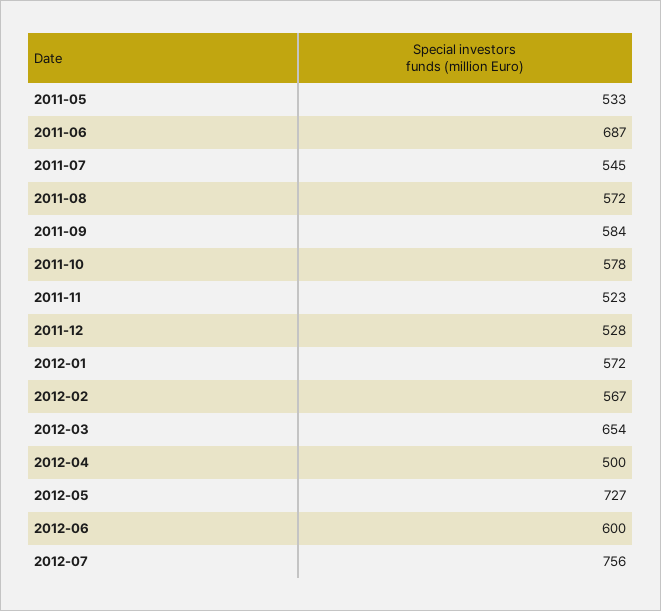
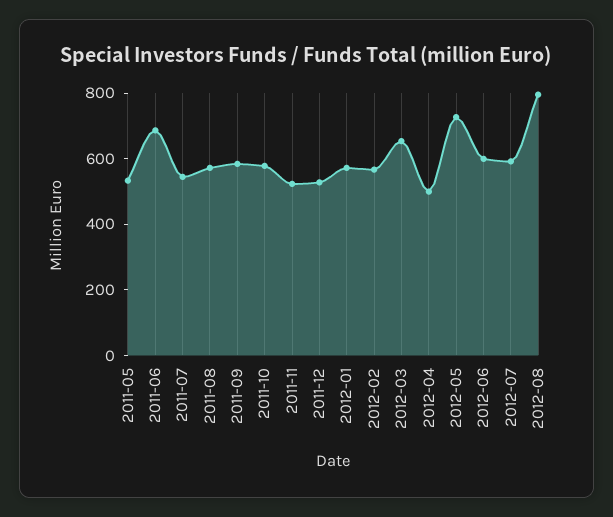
2012-07: 756 -> 600
2012-08: none -> 800

